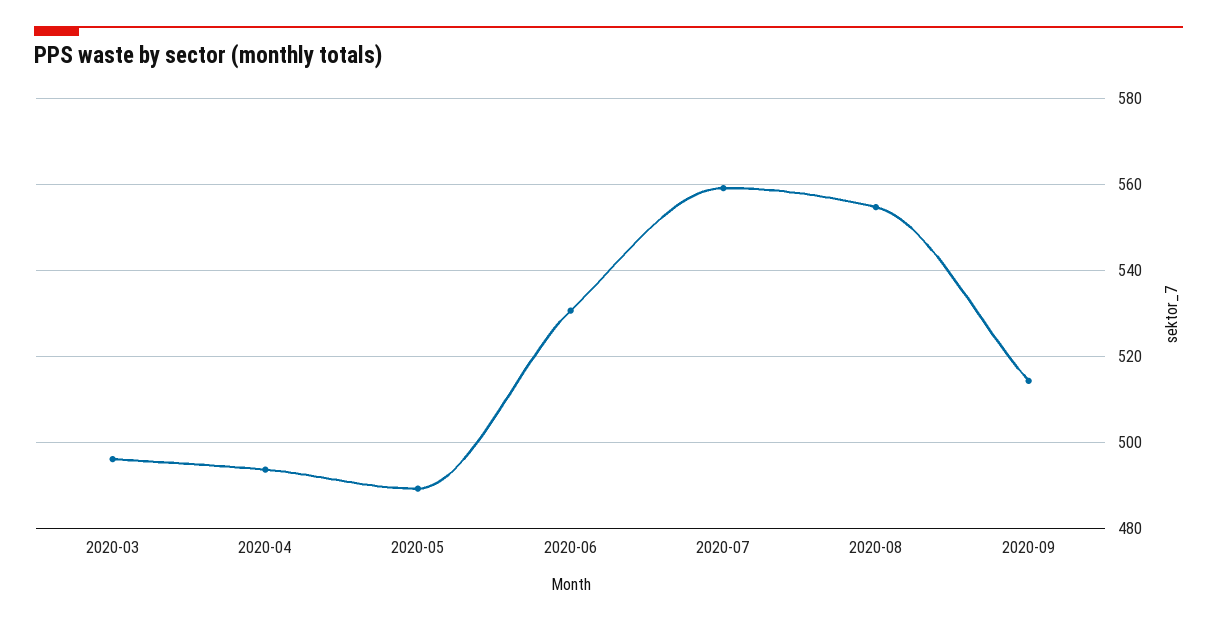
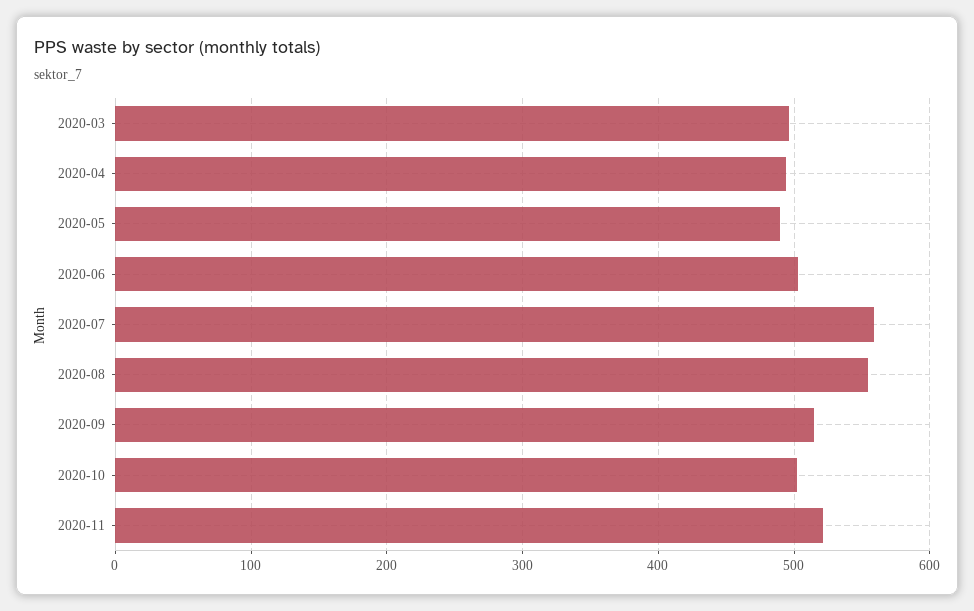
2020-06: 530 -> 500
2020-10: none -> 500
2020-11: none -> 520

